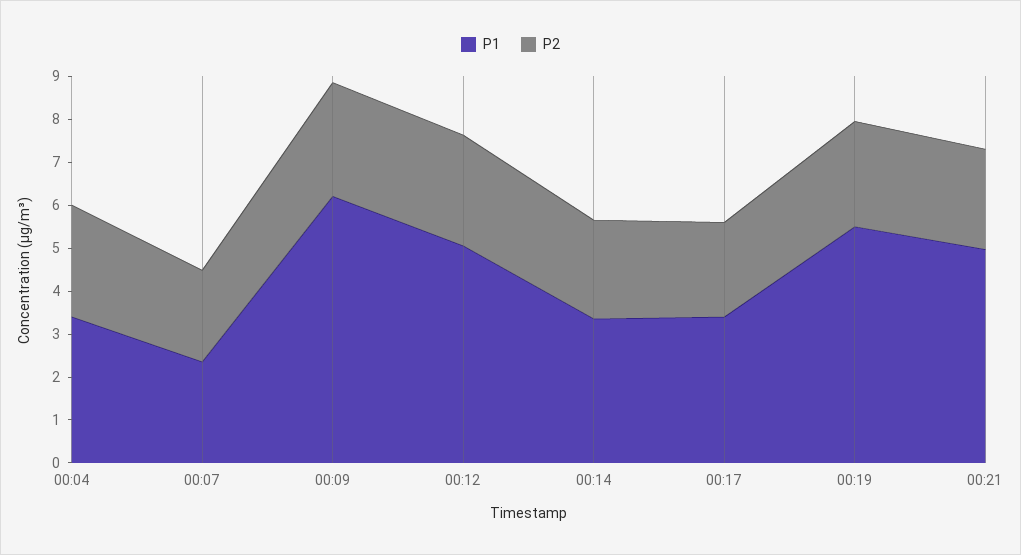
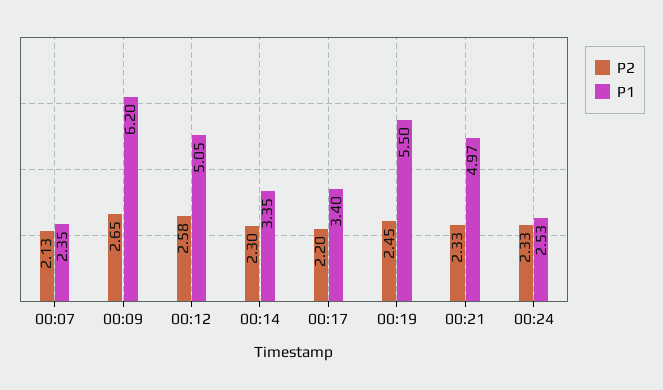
P1, 00:04: 3.4 -> none
P2, 00:04: 2.6 -> none
P2, 00:24: none -> 2.33
P1, 00:24: none -> 2.53

